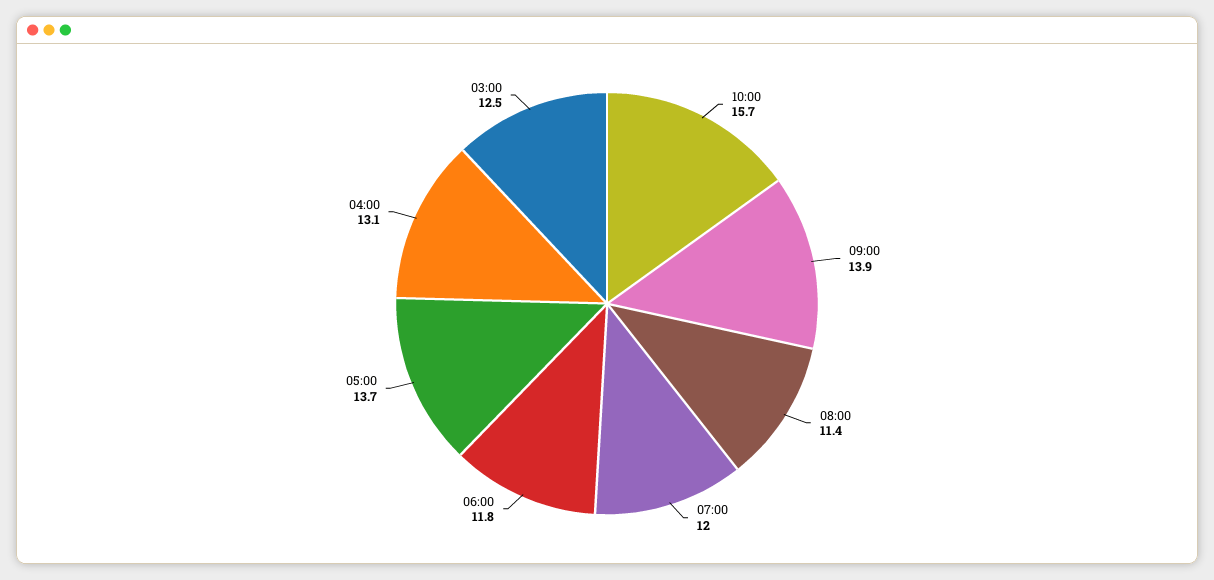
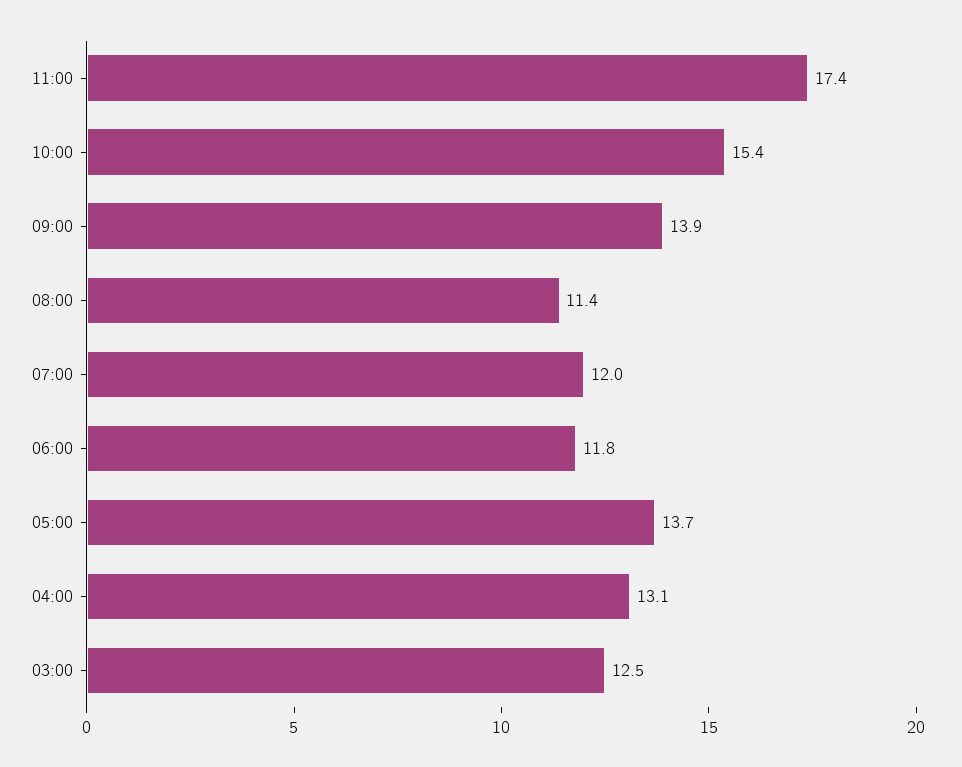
10:00: 15.7 -> 15.4
11:00: none -> 17.4

